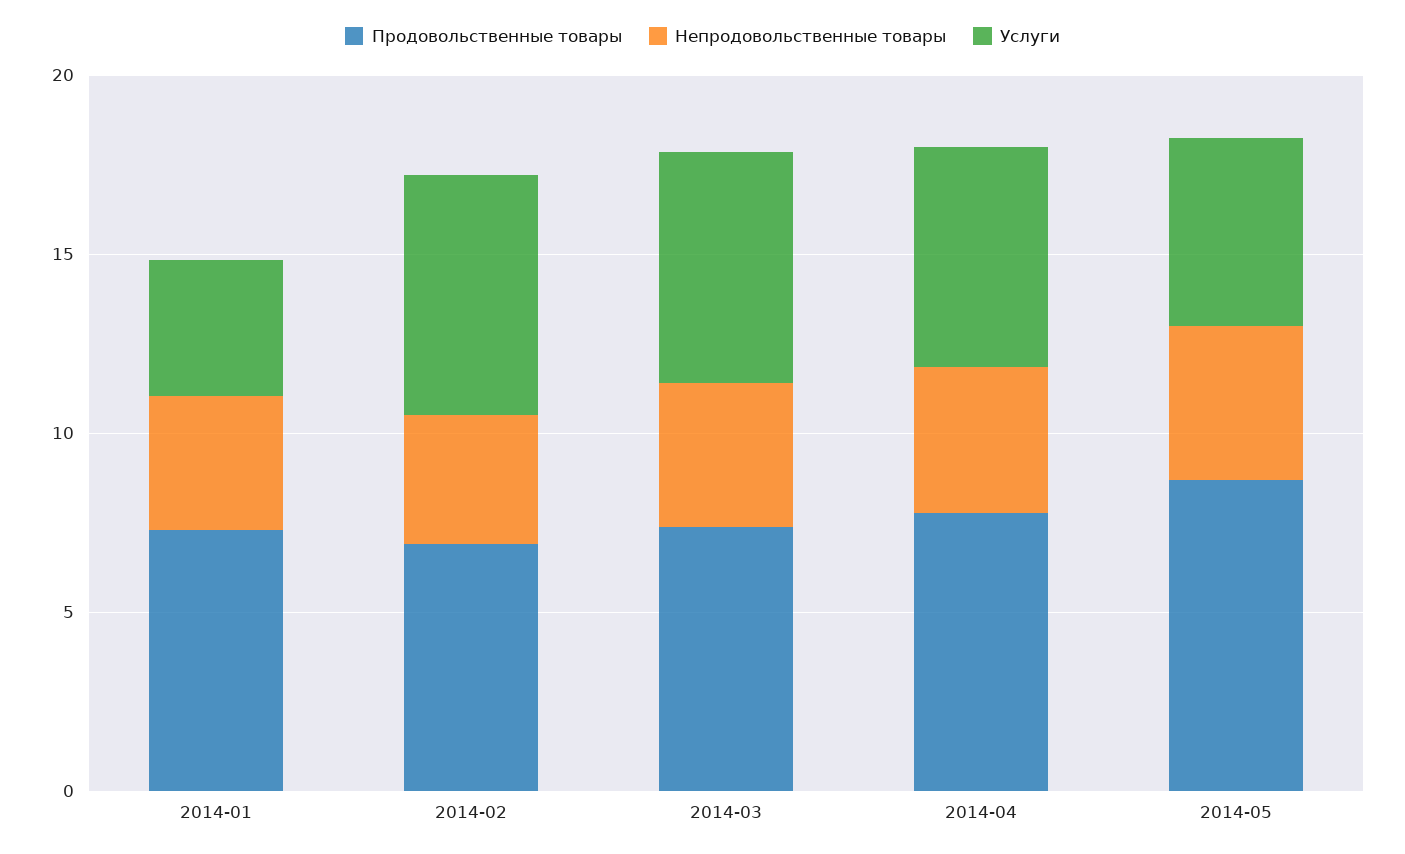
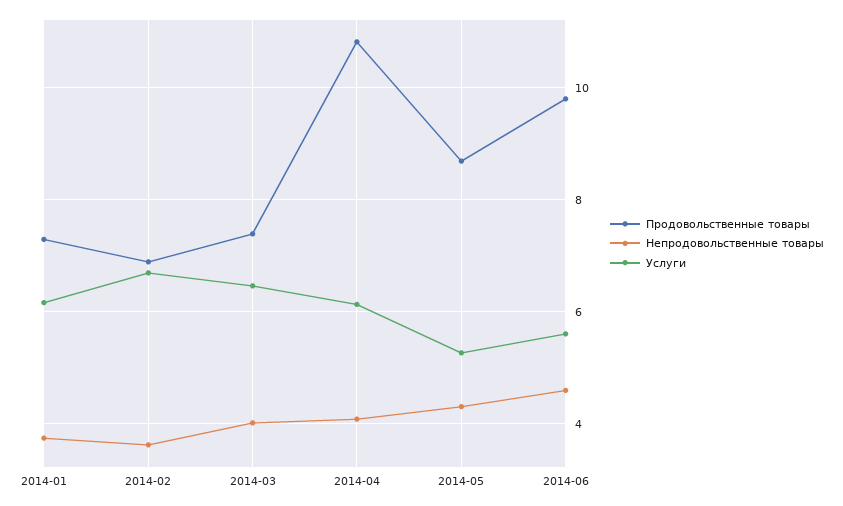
Услуги, 2014-01: 4 -> 6.2
Продовольственные товары, 2014-04: 8 -> 10.8
Продовольственные товары, 2014-06: none -> 9.8
Непродовольственные товары, 2014-06: none -> 4.6
Услуги, 2014-06: none -> 5.6

